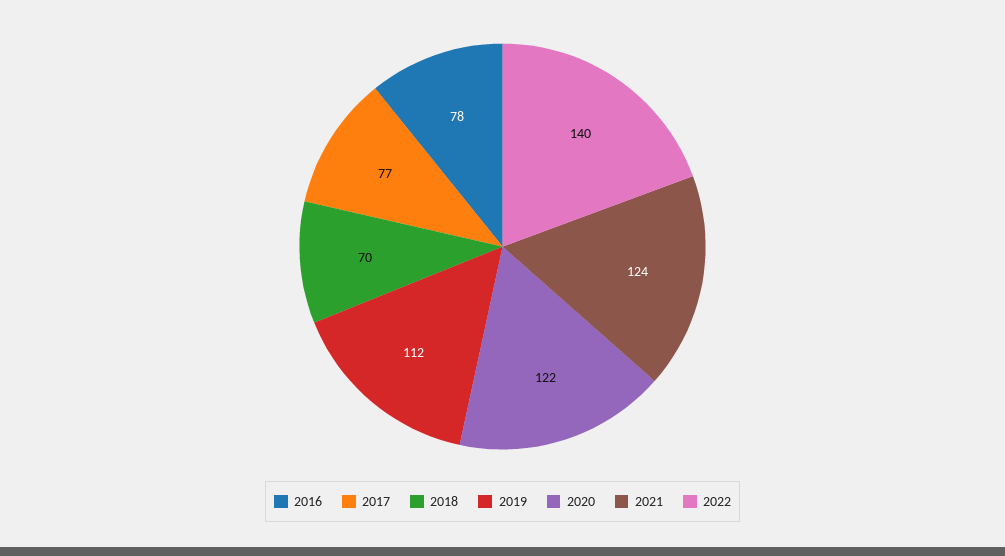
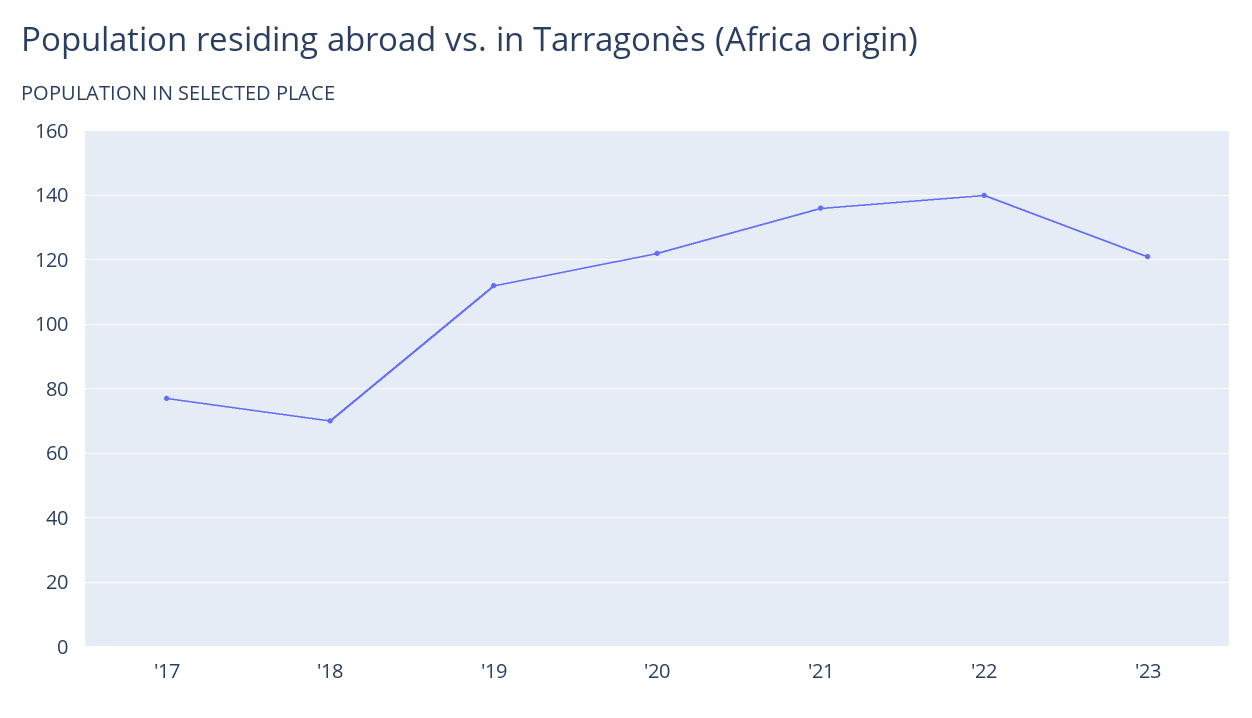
2016: 78 -> none
2021: 124 -> 135
'23: none -> 120

